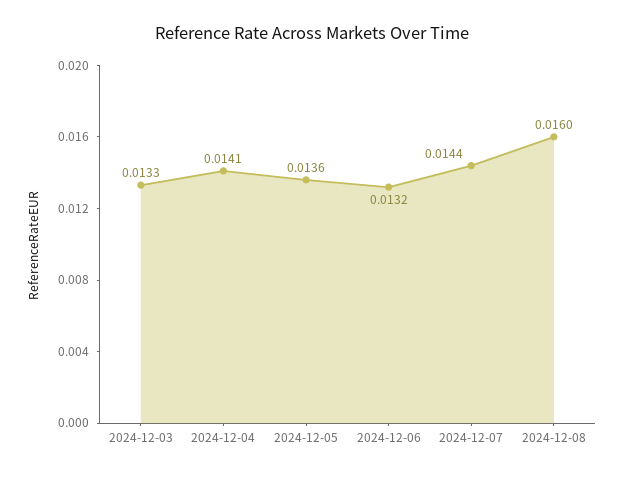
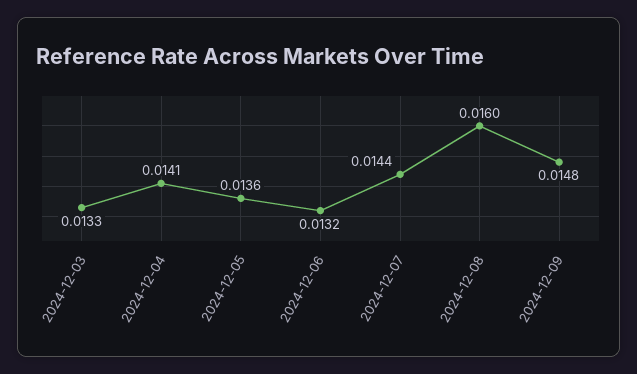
2024-12-09: none -> 0.0148

